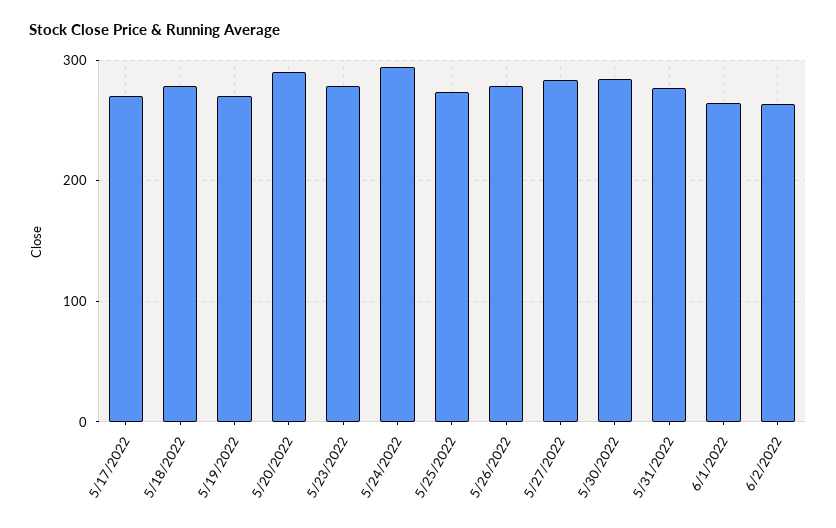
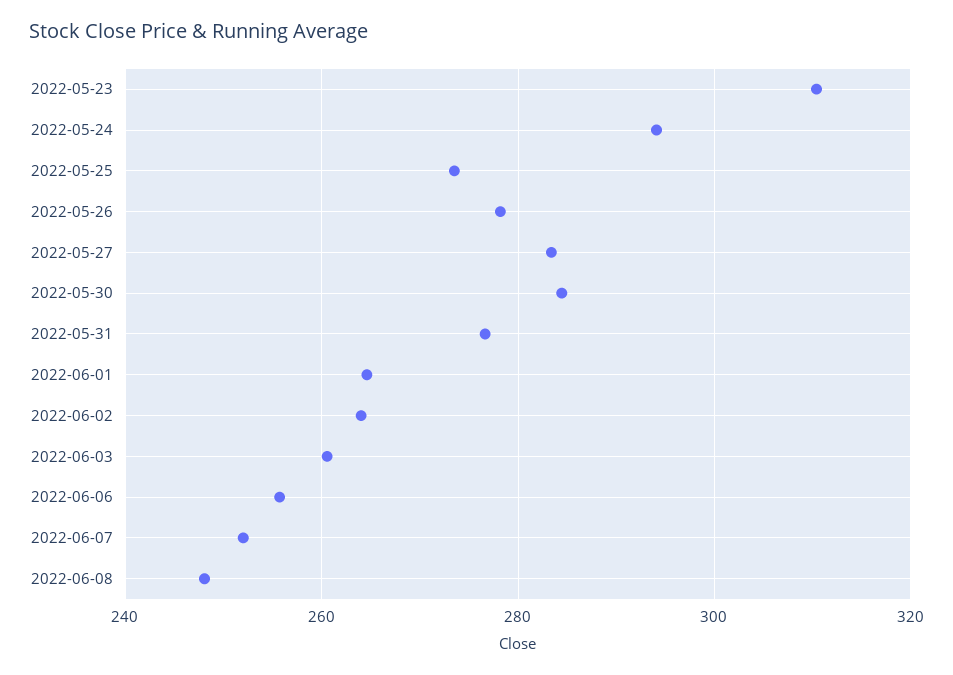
5/17/2022: 270 -> none
5/18/2022: 280 -> none
5/19/2022: 270 -> none
5/20/2022: 290 -> none
5/23/2022: 280 -> 310
2022-06-03: none -> 260
2022-06-06: none -> 256
2022-06-07: none -> 252
2022-06-08: none -> 248

